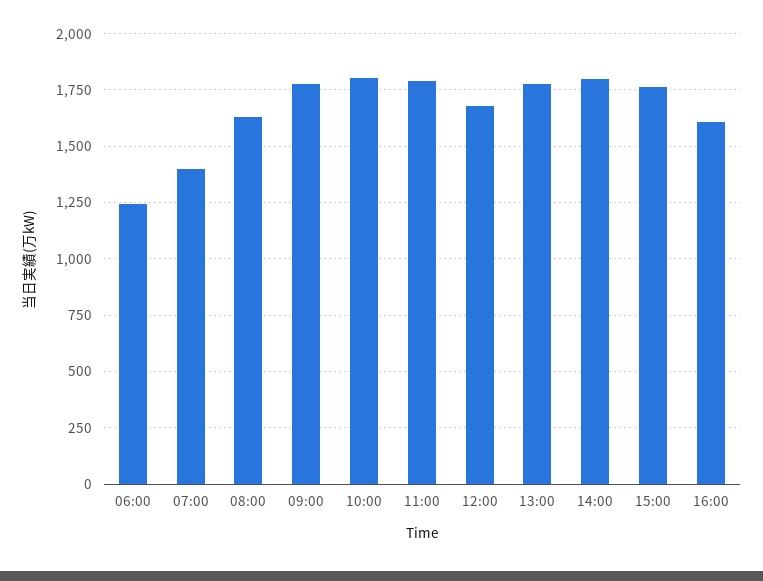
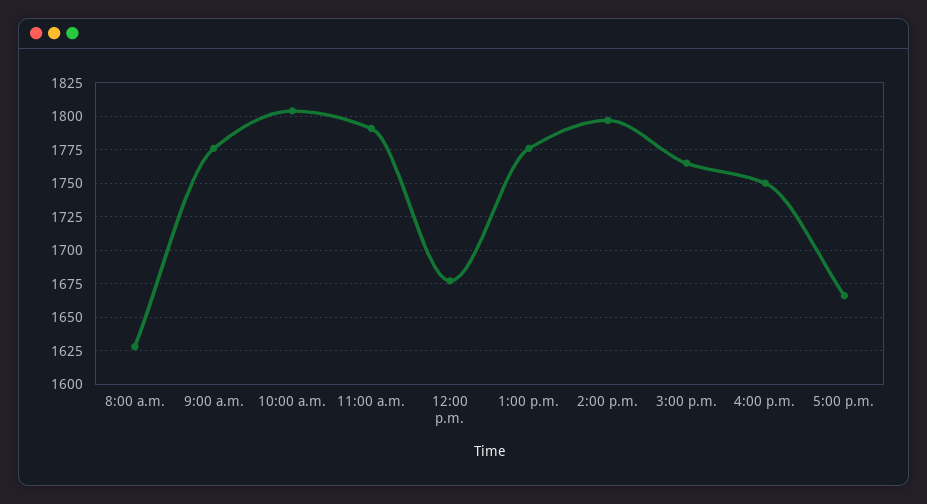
06:00: 1250 -> none
07:00: 1400 -> none
16:00: 1600 -> 1750
5:00 p.m.: none -> 1665

